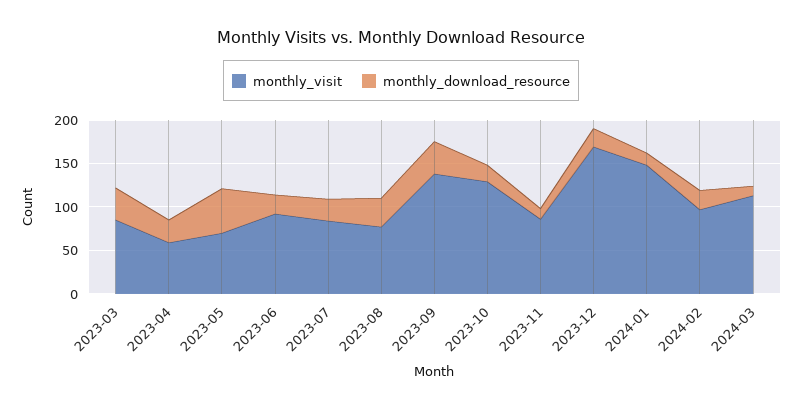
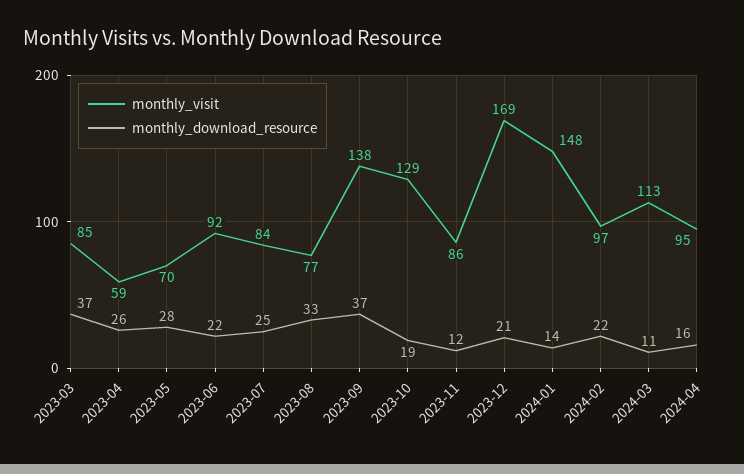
monthly_download_resource, 2023-05: 50 -> 28
monthly_visit, 2024-04: none -> 95
monthly_download_resource, 2024-04: none -> 16

